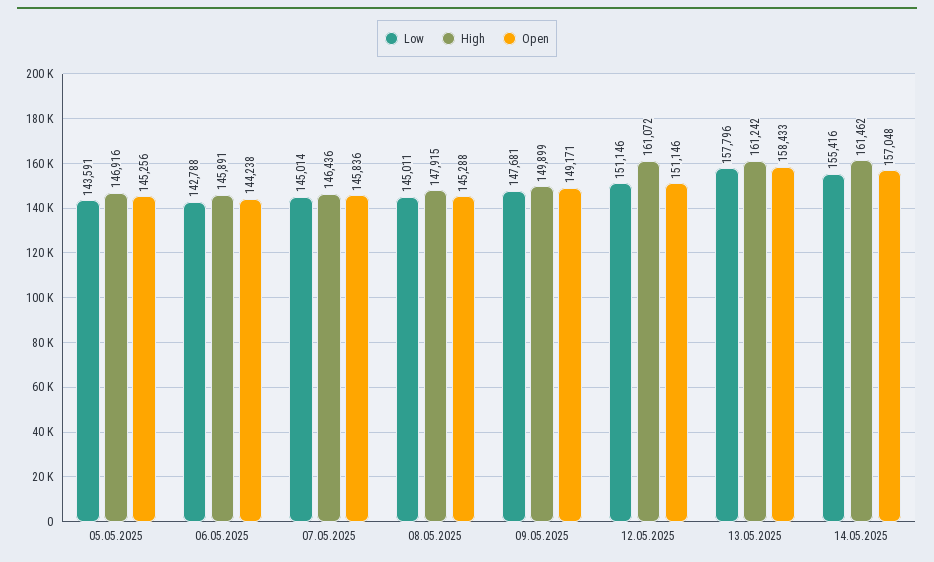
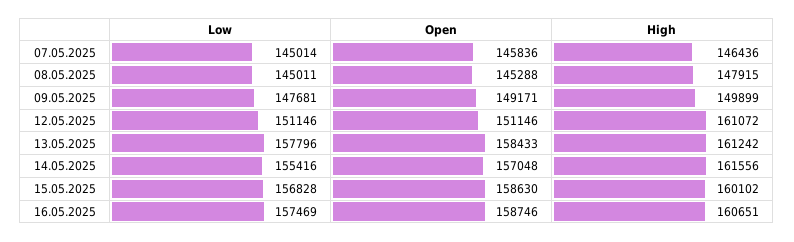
Low, 05.05.2025: 143591 -> none
High, 05.05.2025: 146916 -> none
Open, 05.05.2025: 145256 -> none
Low, 06.05.2025: 142788 -> none
High, 06.05.2025: 145891 -> none
Open, 06.05.2025: 144238 -> none
High, 14.05.2025: 161462 -> 161556
Low, 15.05.2025: none -> 156828
Open, 15.05.2025: none -> 158630
High, 15.05.2025: none -> 160102
Low, 16.05.2025: none -> 157469
Open, 16.05.2025: none -> 158746
High, 16.05.2025: none -> 160651

